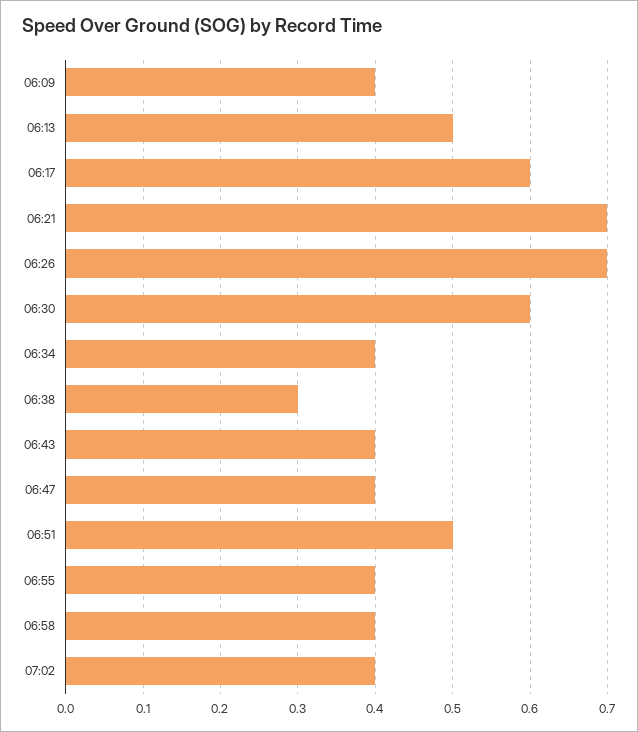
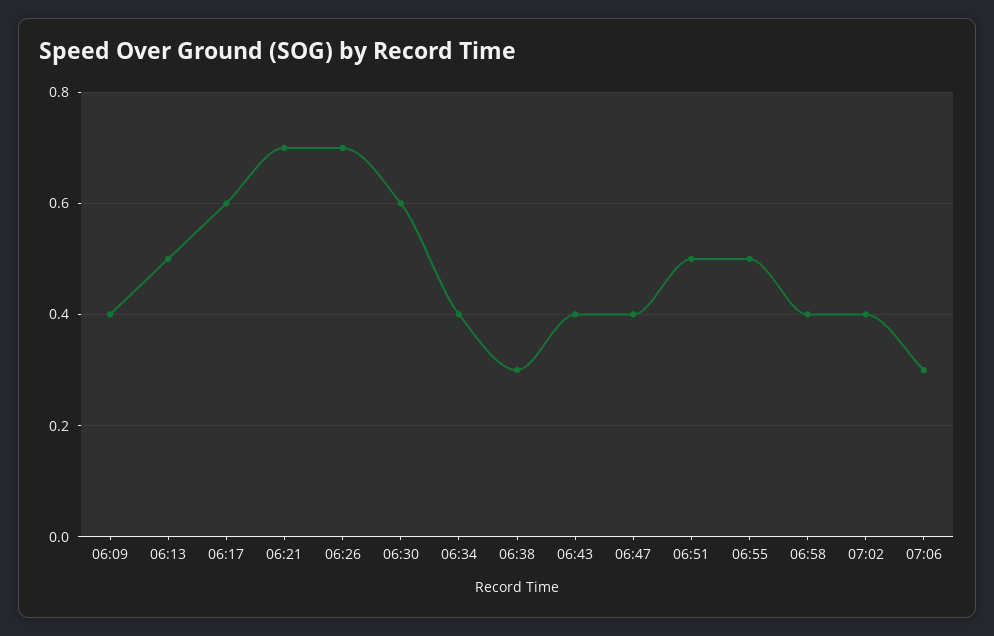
06:55: 0.4 -> 0.5
07:06: none -> 0.3

